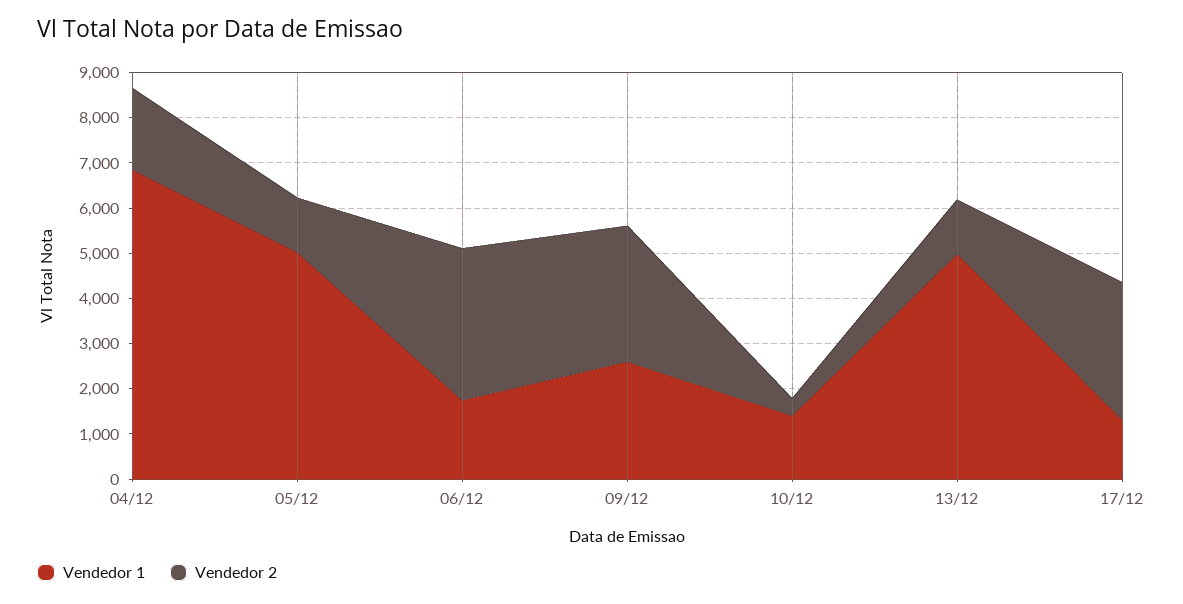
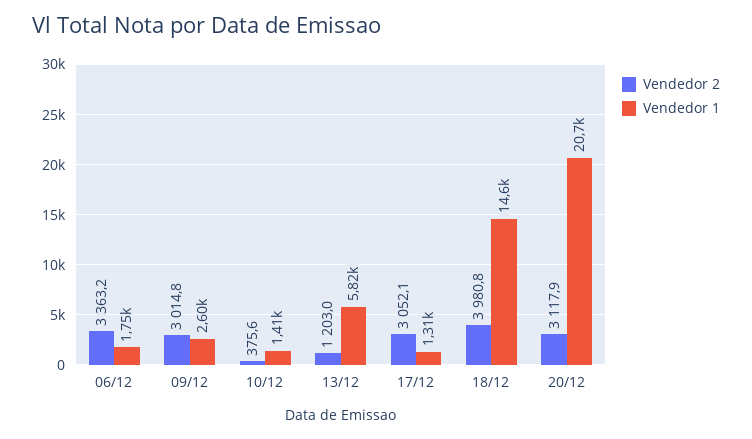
Vendedor 1, 04/12: 6800 -> none
Vendedor 2, 04/12: 1800 -> none
Vendedor 1, 05/12: 5000 -> none
Vendedor 2, 05/12: 1200 -> none
Vendedor 1, 13/12: 5000 -> 5820
Vendedor 2, 18/12: none -> 3980.8
Vendedor 1, 18/12: none -> 14600
Vendedor 2, 20/12: none -> 3117.9
Vendedor 1, 20/12: none -> 20700

